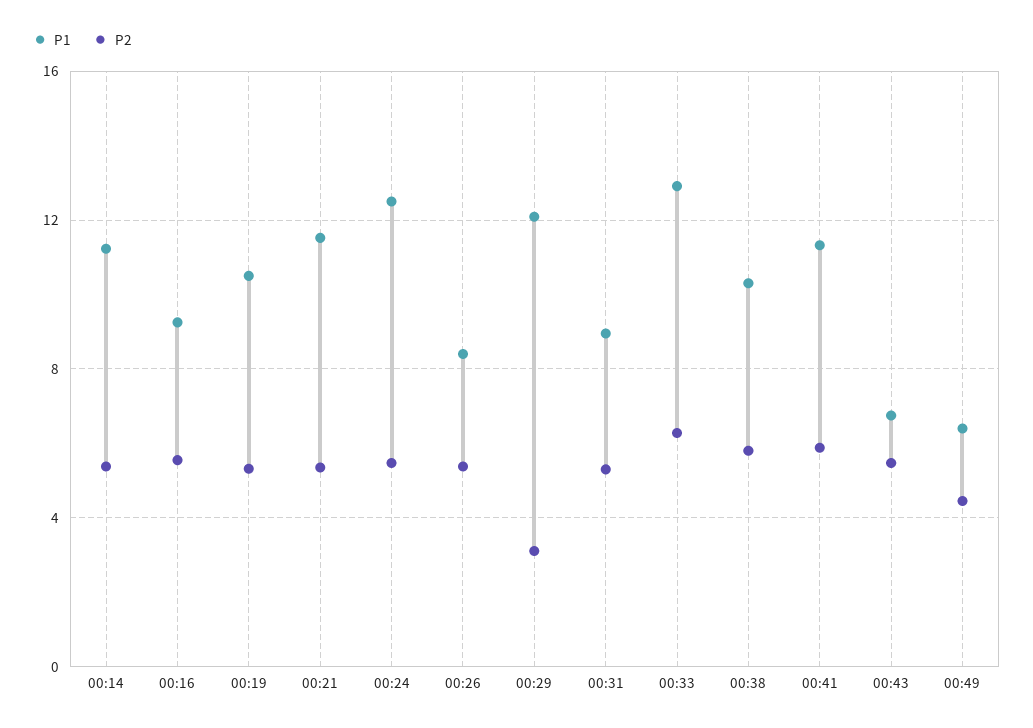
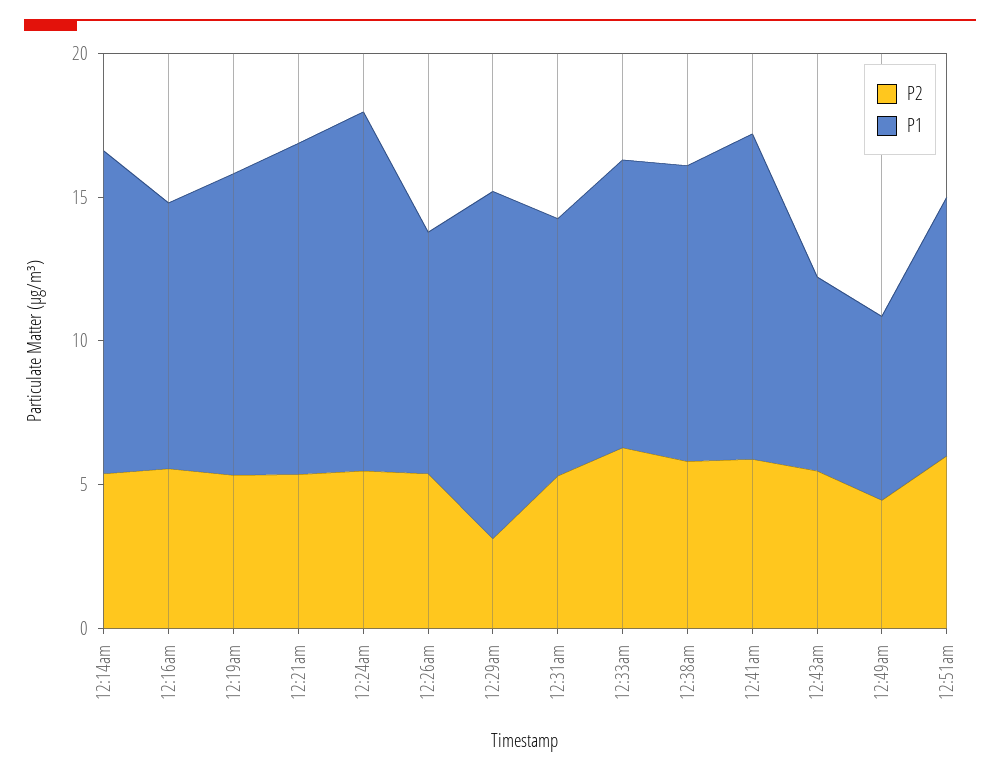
P1, 00:33: 13 -> 10
P2, 12:51am: none -> 6
P1, 12:51am: none -> 9

